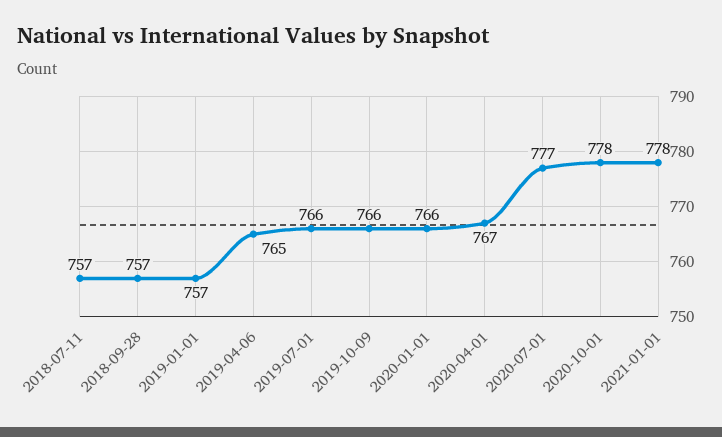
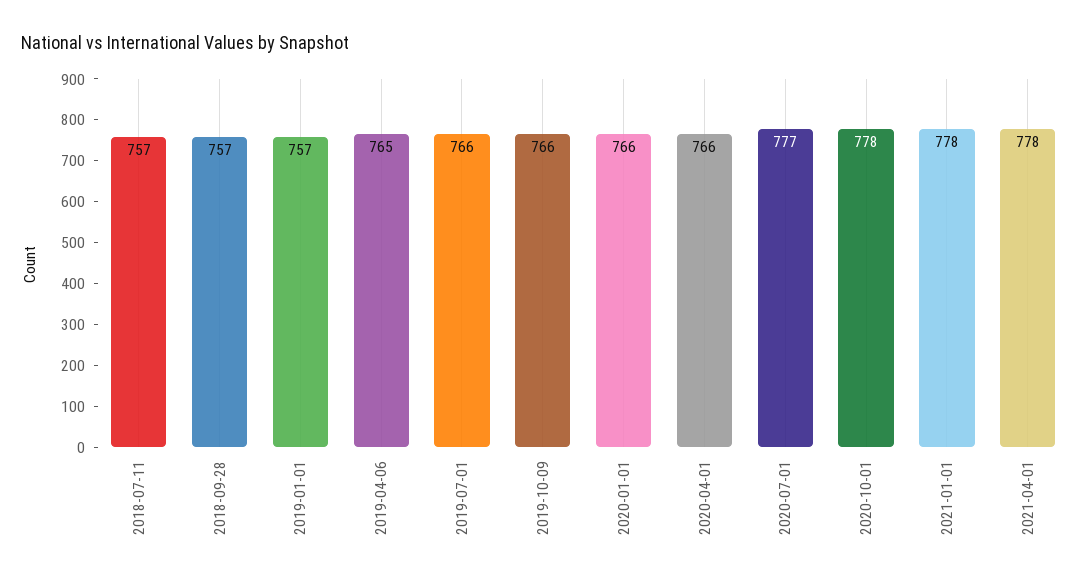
2020-04-01: 767 -> 766
2021-04-01: none -> 778

